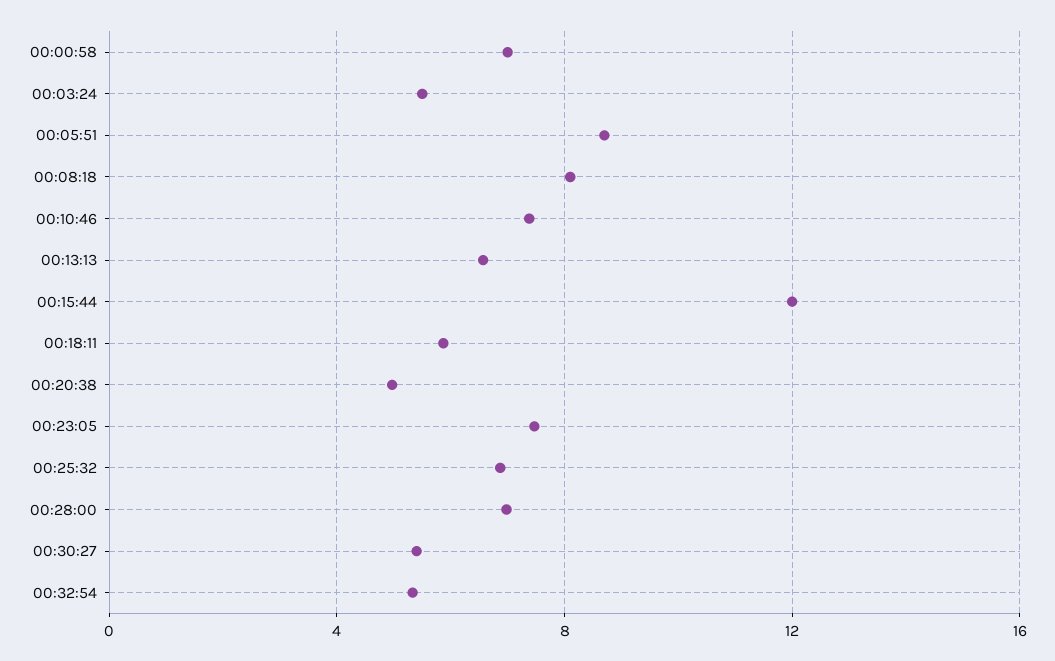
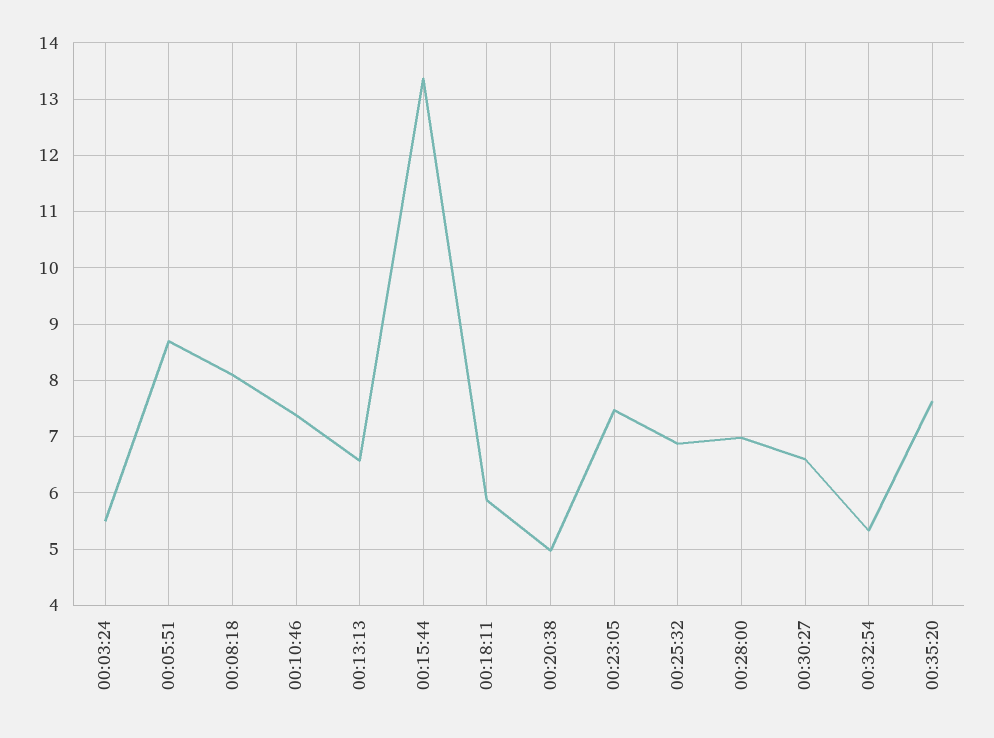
00:00:58: 7 -> none
00:15:44: 12 -> 13.4
00:30:27: 5.5 -> 6.6
00:35:20: none -> 7.6

